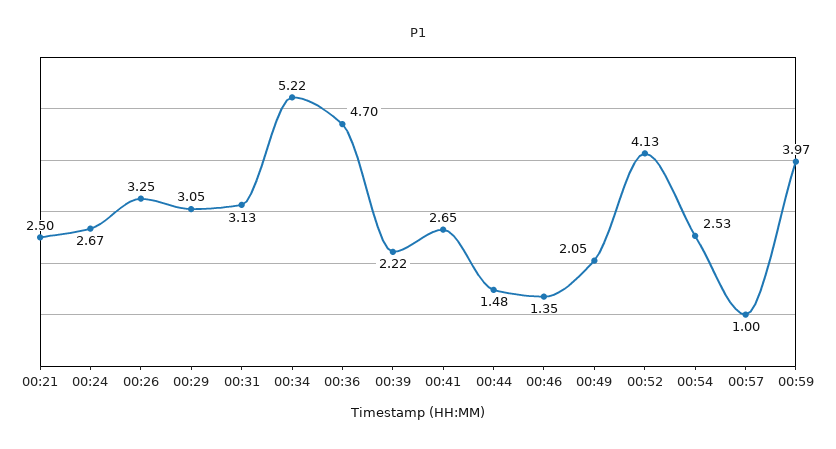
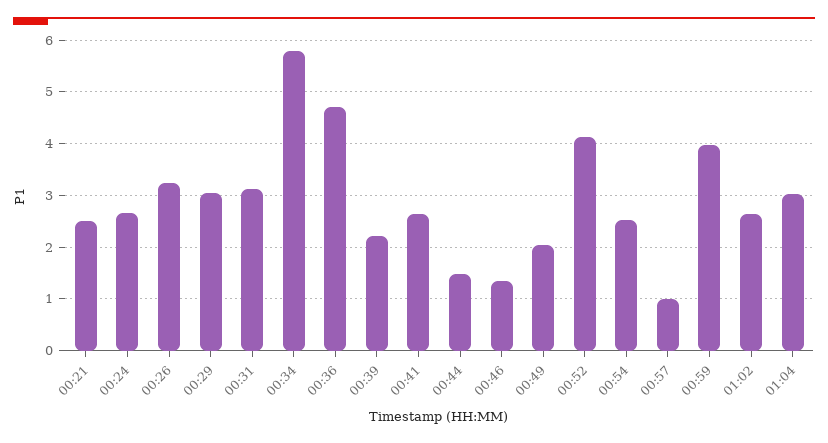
00:34: 5.22 -> 5.8
01:02: none -> 2.6
01:04: none -> 3

